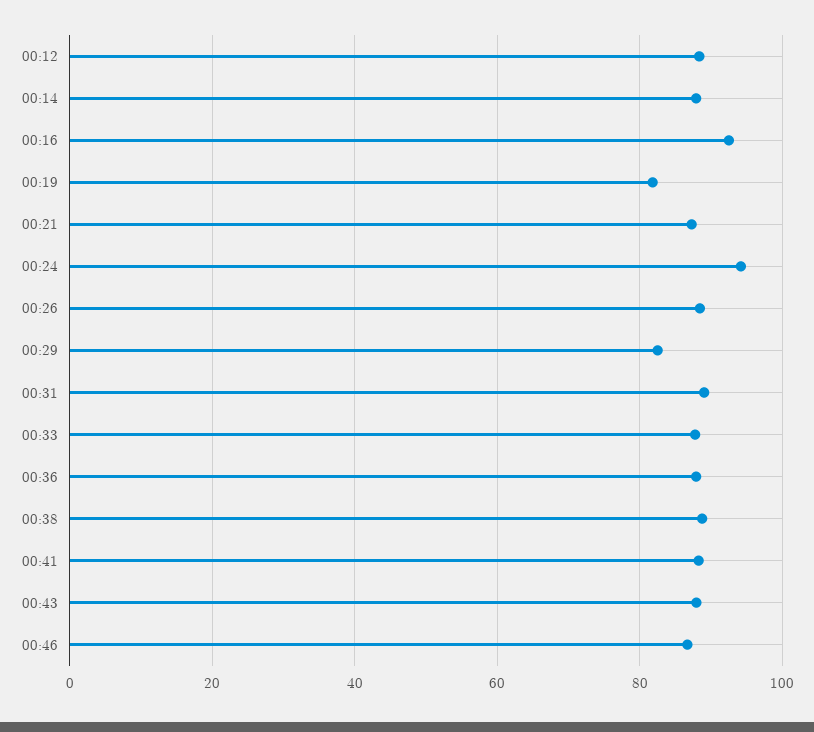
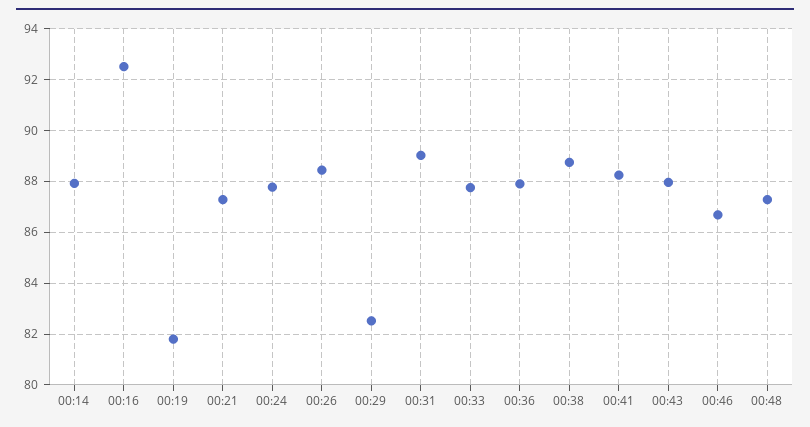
00:12: 88 -> none
00:24: 94 -> 87.75
00:48: none -> 87.25

